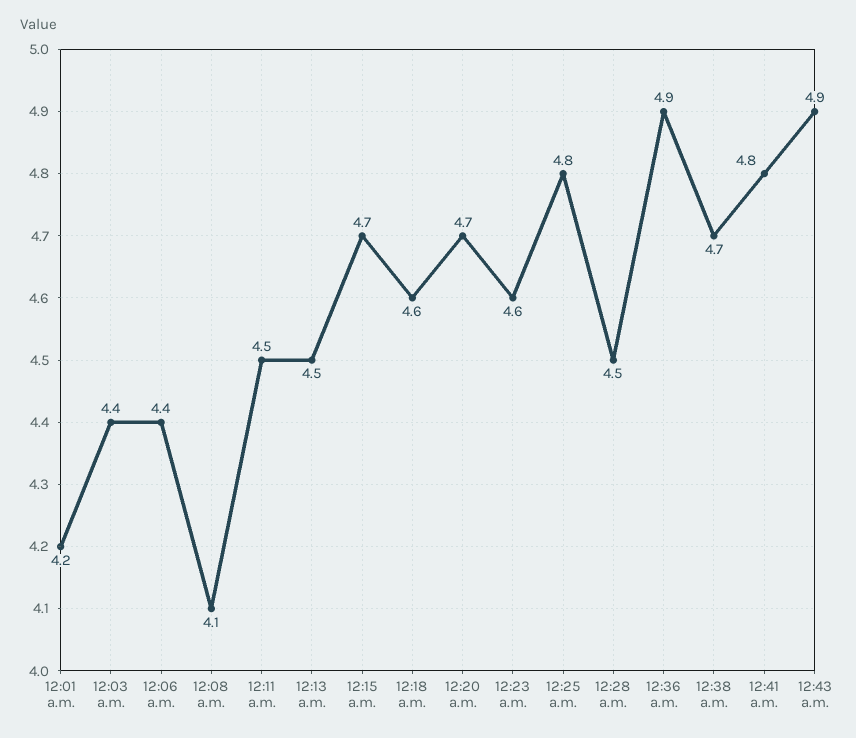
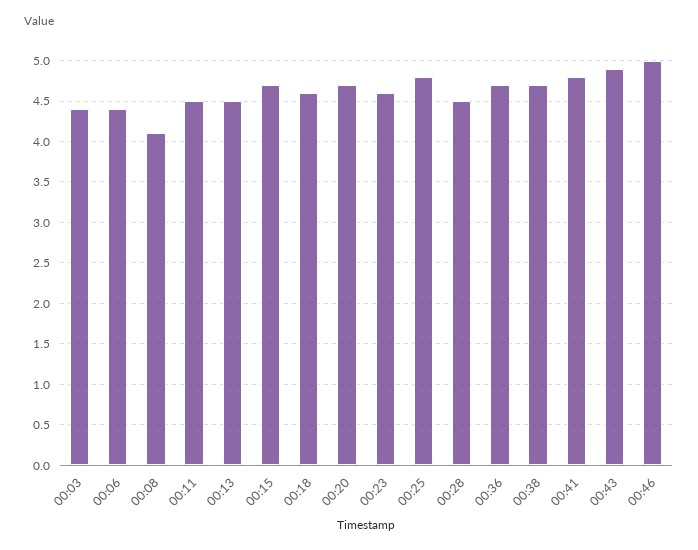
12:01 a.m.: 4.2 -> none
12:36 a.m.: 4.9 -> 4.7
00:46: none -> 5

